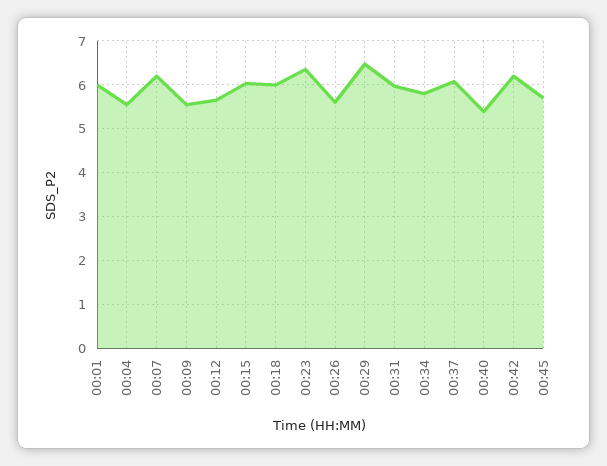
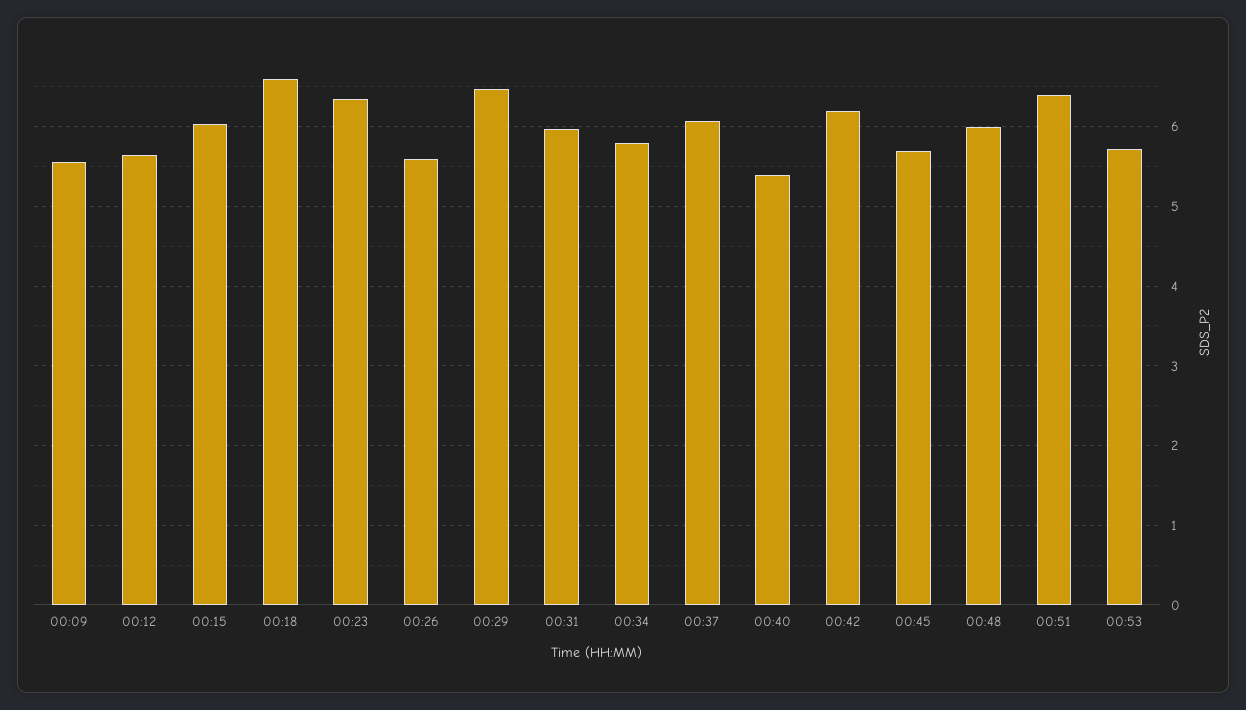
00:01: 6 -> none
00:04: 5.6 -> none
00:07: 6.2 -> none
00:18: 6 -> 6.6
00:48: none -> 6
00:51: none -> 6.4
00:53: none -> 5.7

